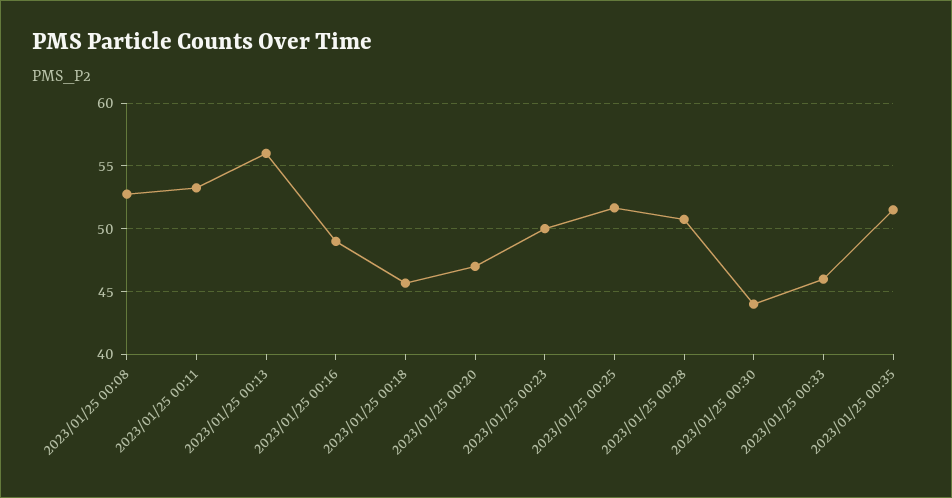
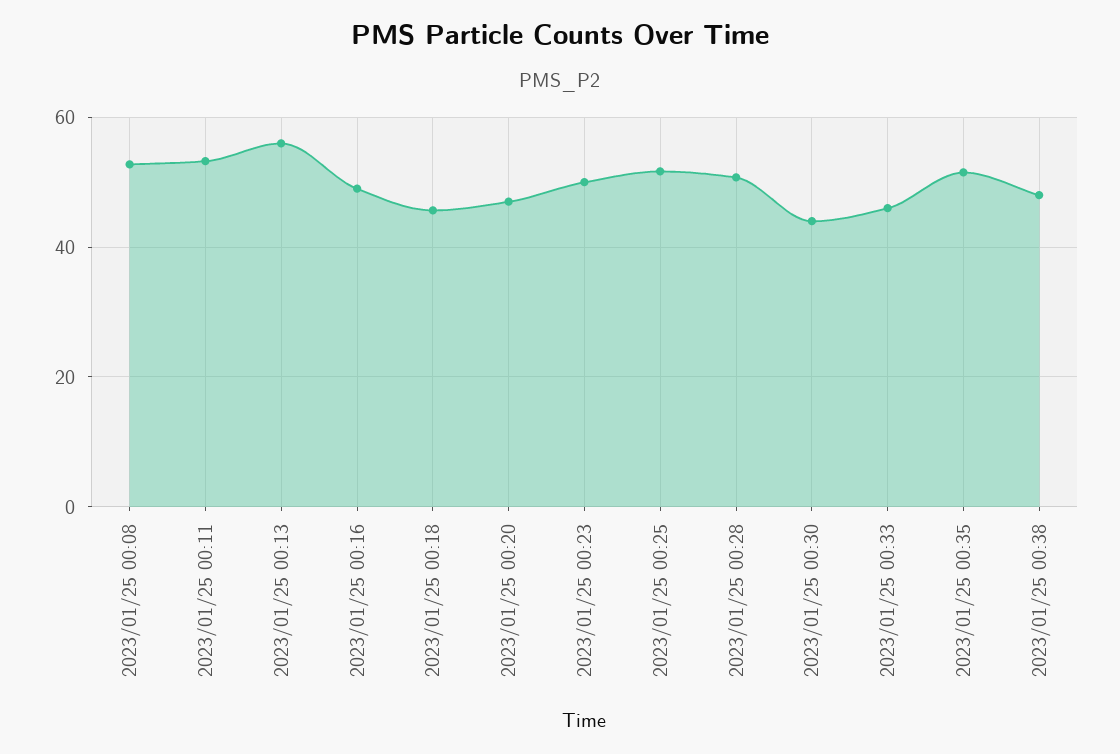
2023/01/25 00:38: none -> 48

